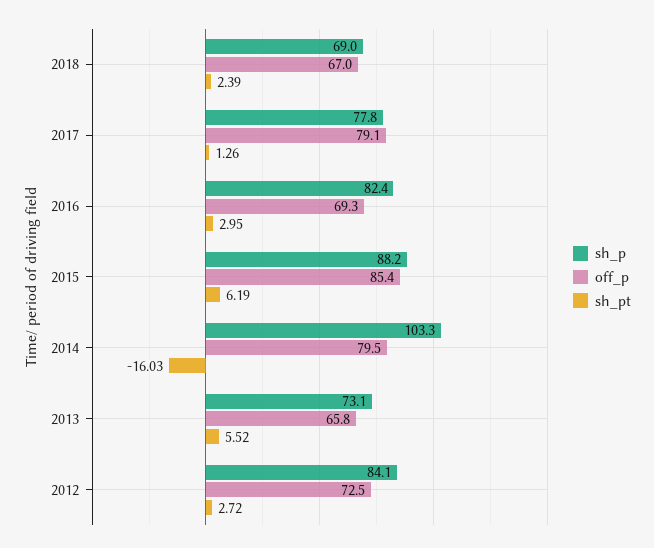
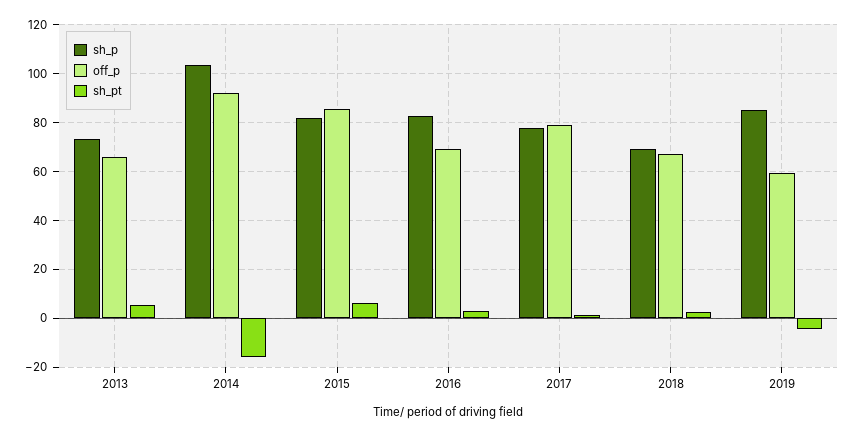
sh_p, 2015: 88.2 -> 82.5
off_p, 2014: 79.5 -> 92.5
sh_p, 2012: 84.1 -> none
off_p, 2012: 72.5 -> none
sh_pt, 2012: 2.72 -> none
sh_p, 2019: none -> 85
off_p, 2019: none -> 60
sh_pt, 2019: none -> -5

